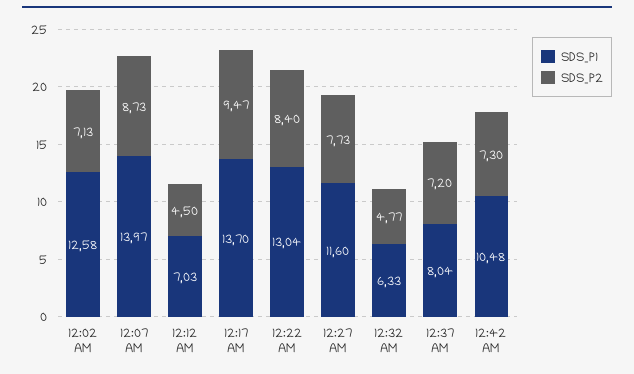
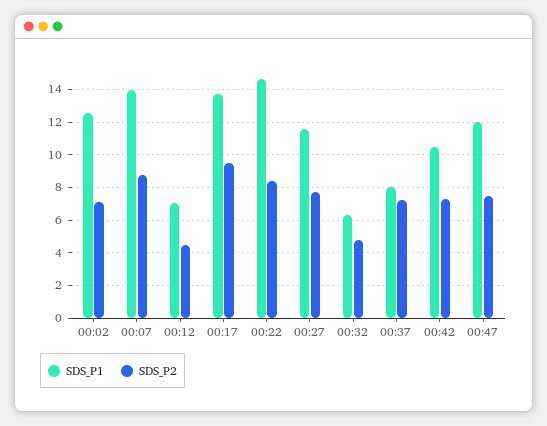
SDS_P1, 12:22 AM: 13.04 -> 14.5
SDS_P1, 00:47: none -> 12
SDS_P2, 00:47: none -> 7.5

